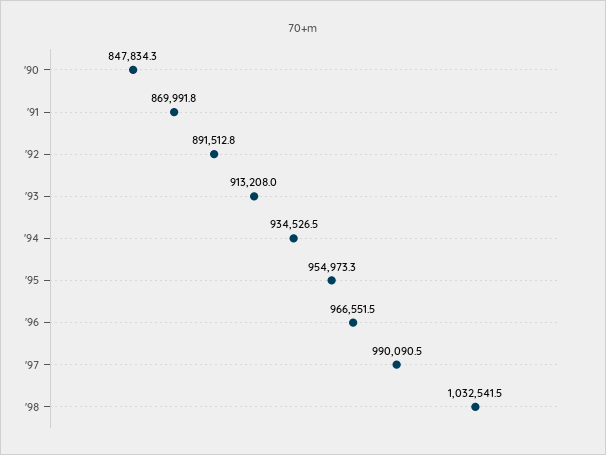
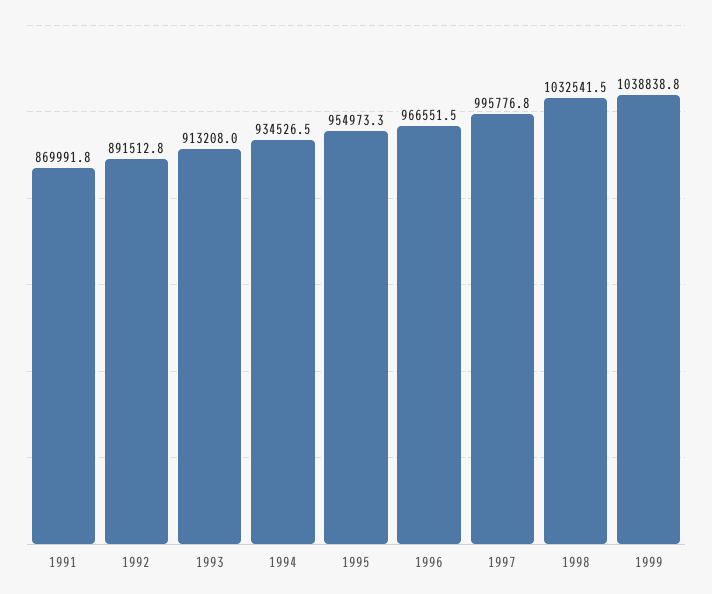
'90: 847834.3 -> none
'97: 990090.5 -> 995776.8
1999: none -> 1038838.8

